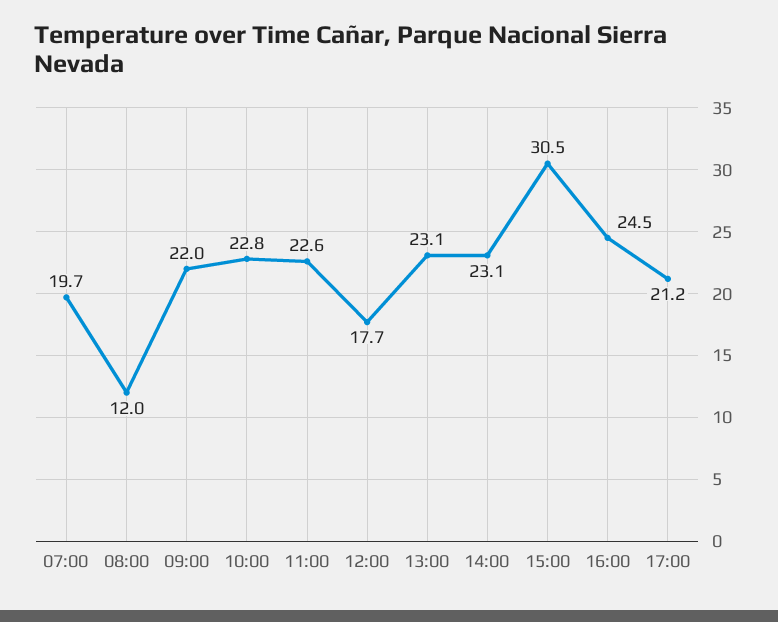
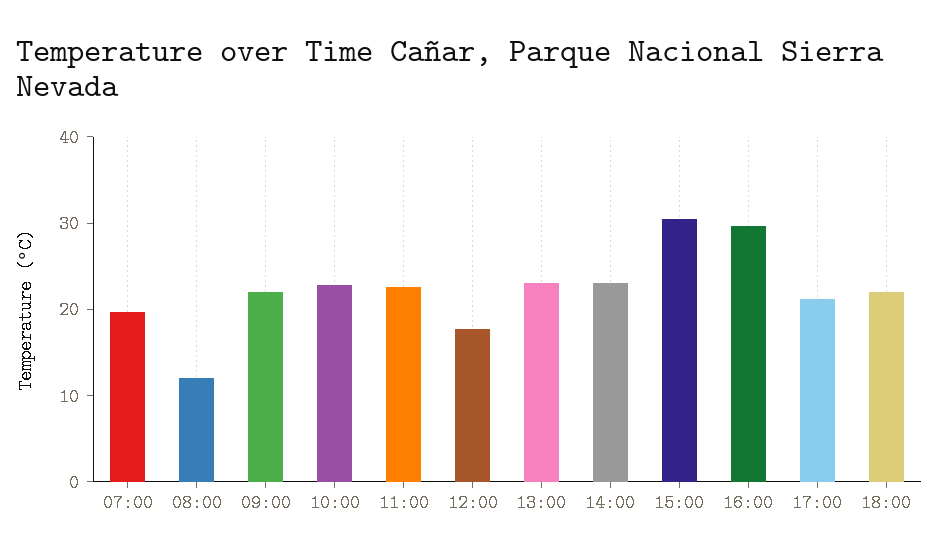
16:00: 24.5 -> 30
18:00: none -> 22

